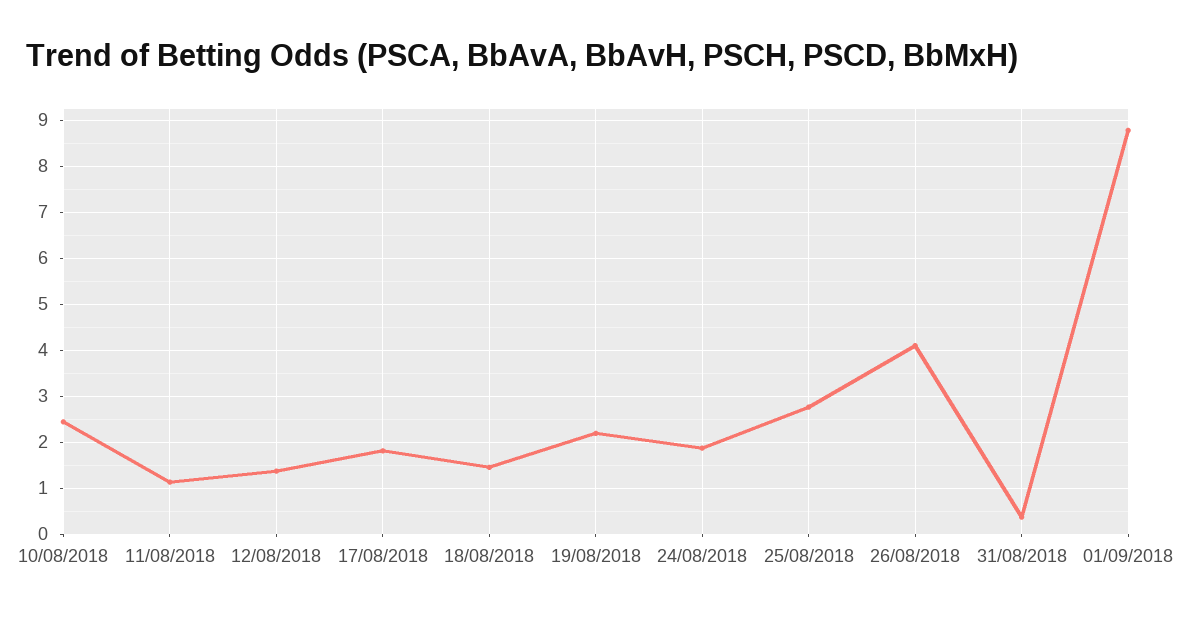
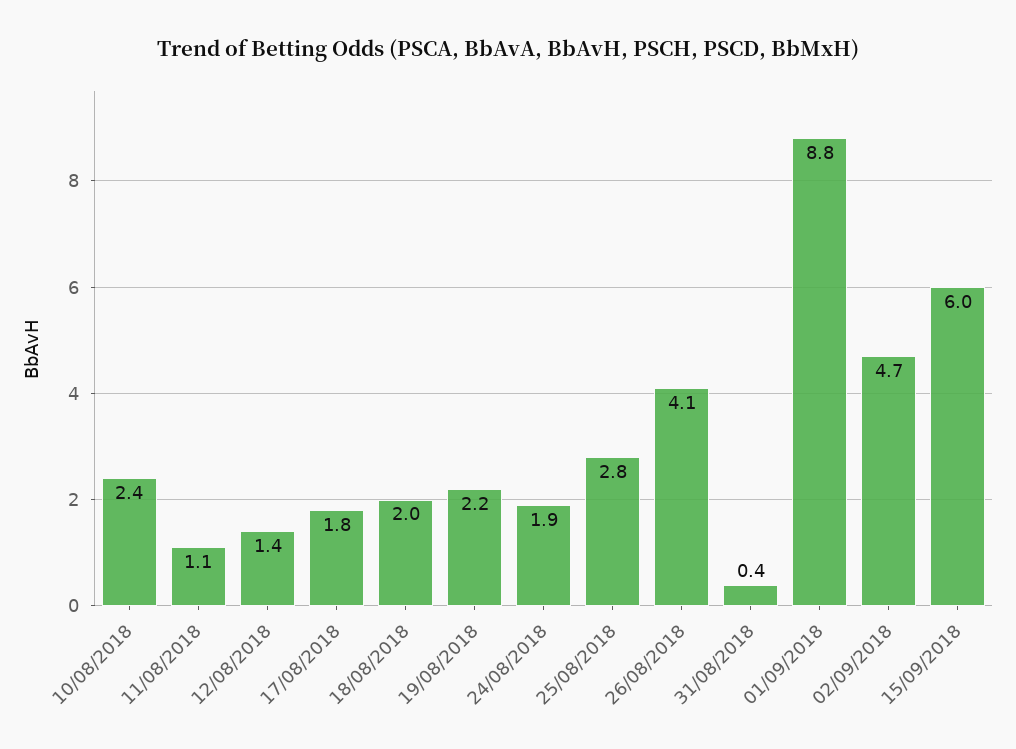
18/08/2018: 1.4 -> 2
02/09/2018: none -> 4.7
15/09/2018: none -> 6

